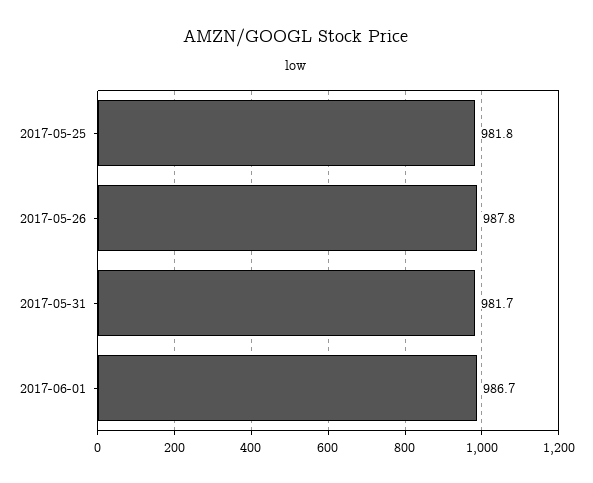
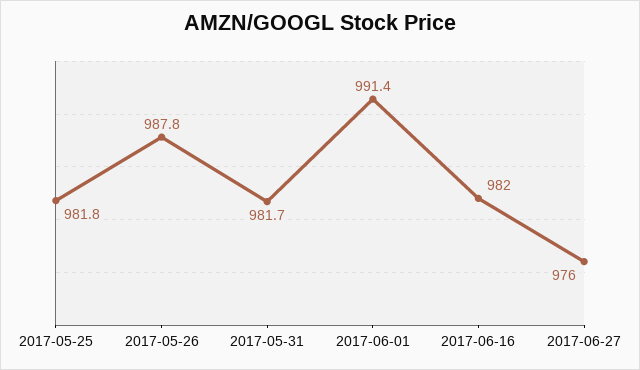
2017-06-01: 986.7 -> 991.4
2017-06-16: none -> 982
2017-06-27: none -> 976

